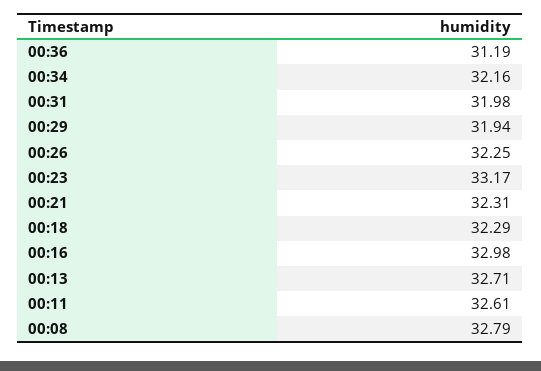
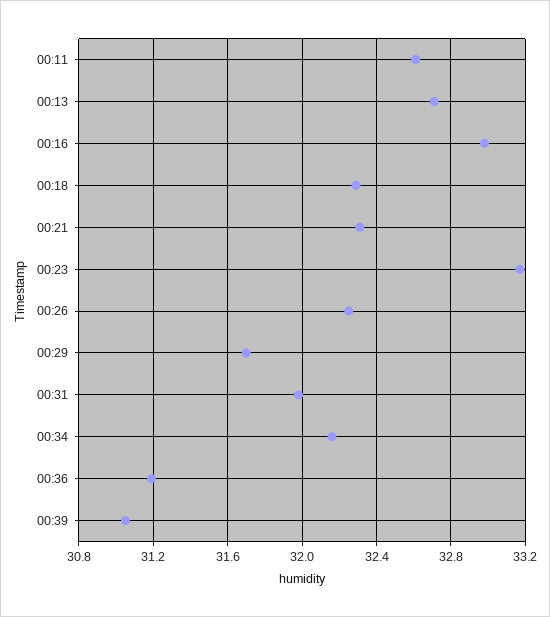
00:29: 31.94 -> 31.7
00:08: 32.79 -> none
00:39: none -> 31.05

